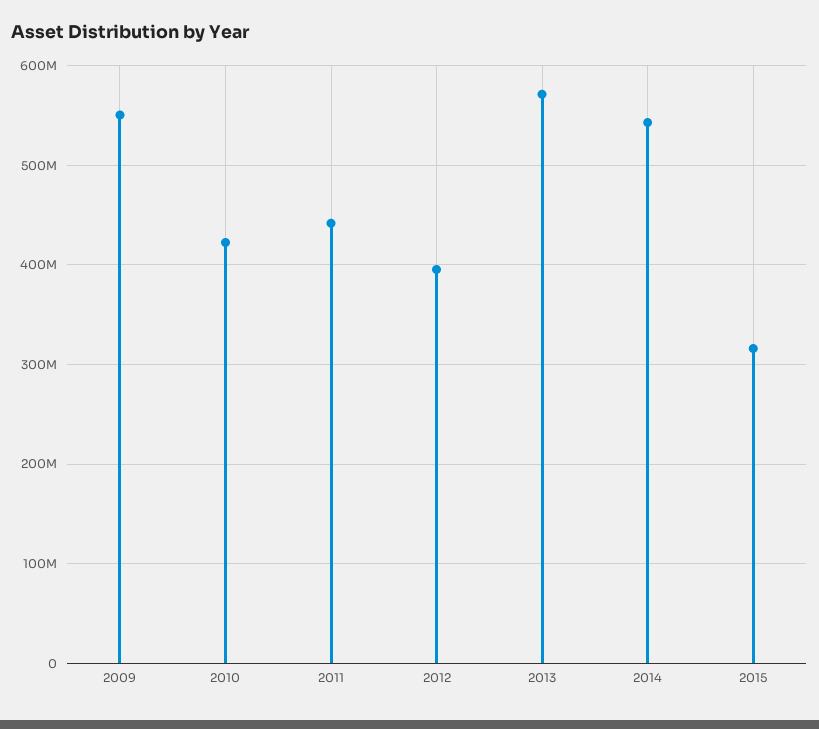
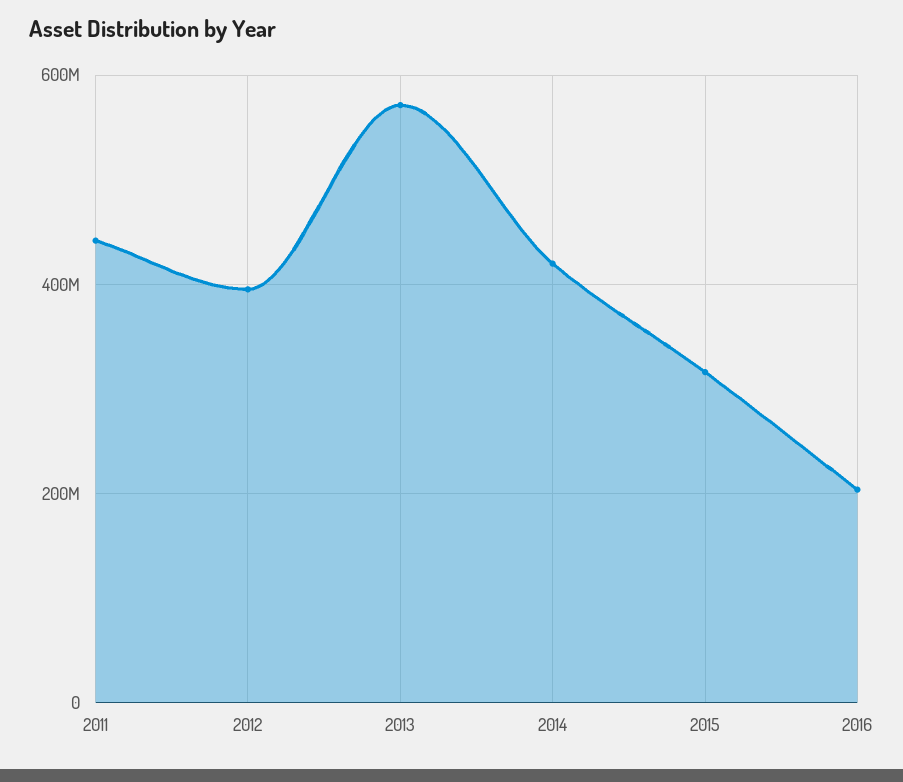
2009: 550000000 -> none
2010: 420000000 -> none
2014: 540000000 -> 420000000
2016: none -> 200000000

